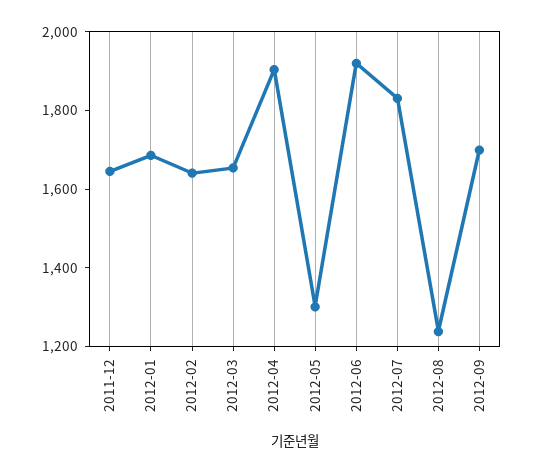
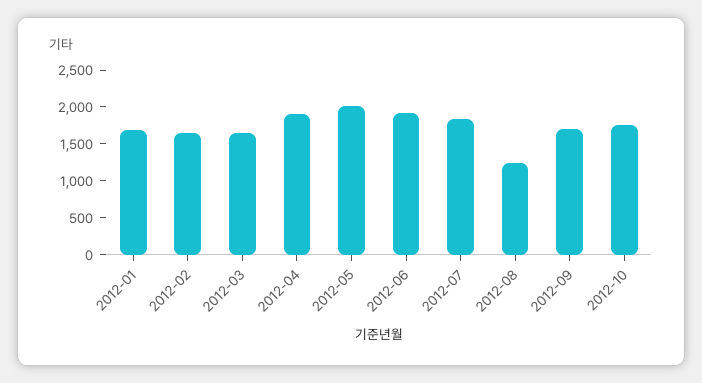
2011-12: 1650 -> none
2012-05: 1300 -> 2000
2012-10: none -> 1750

